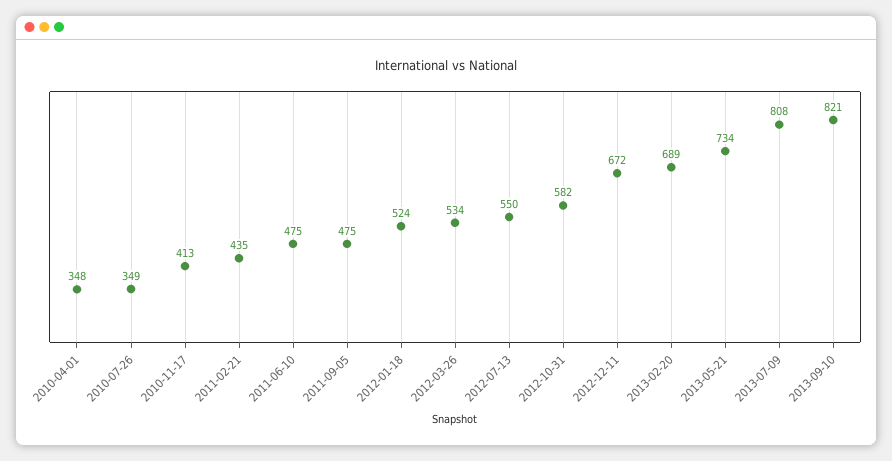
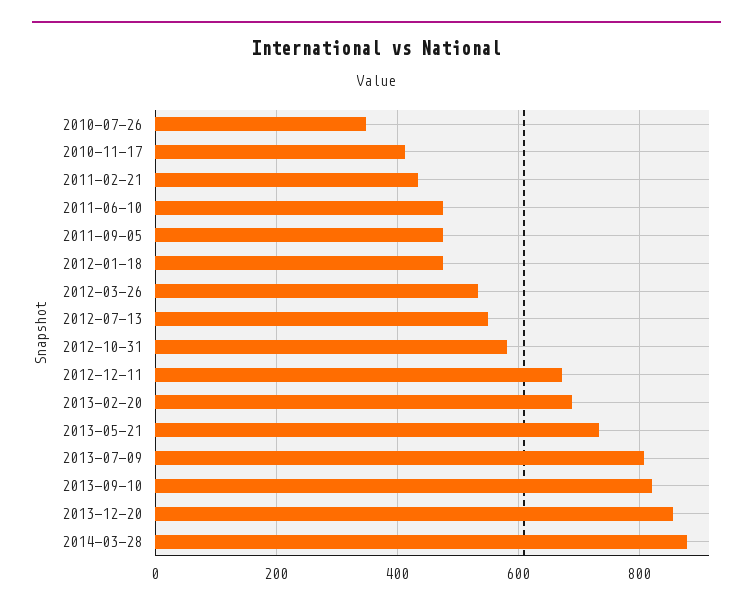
2010-04-01: 348 -> none
2012-01-18: 524 -> 480
2013-12-20: none -> 860
2014-03-28: none -> 880

